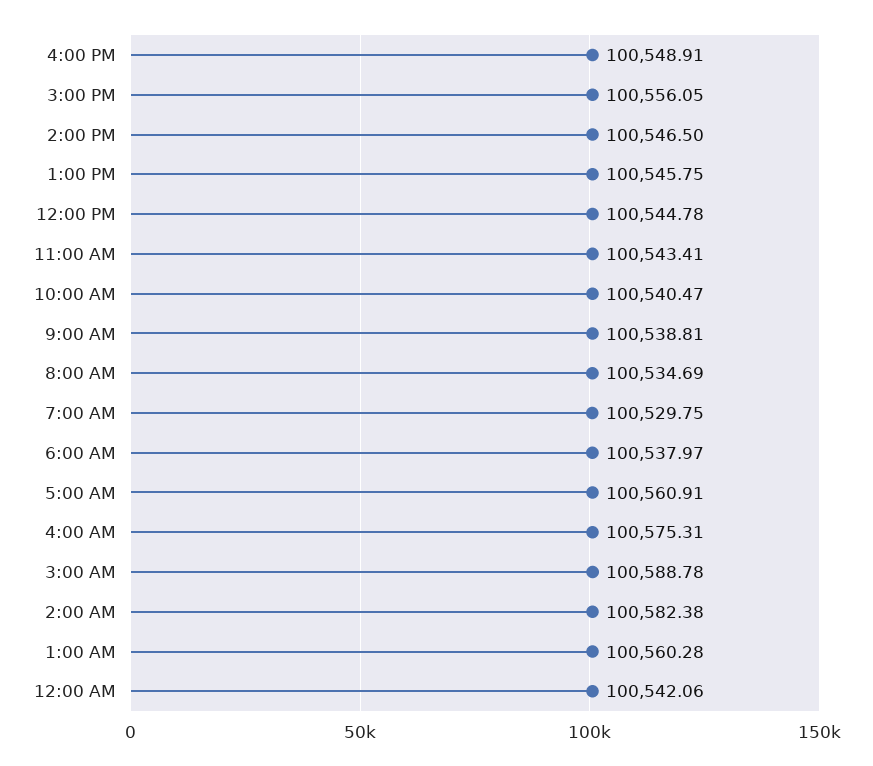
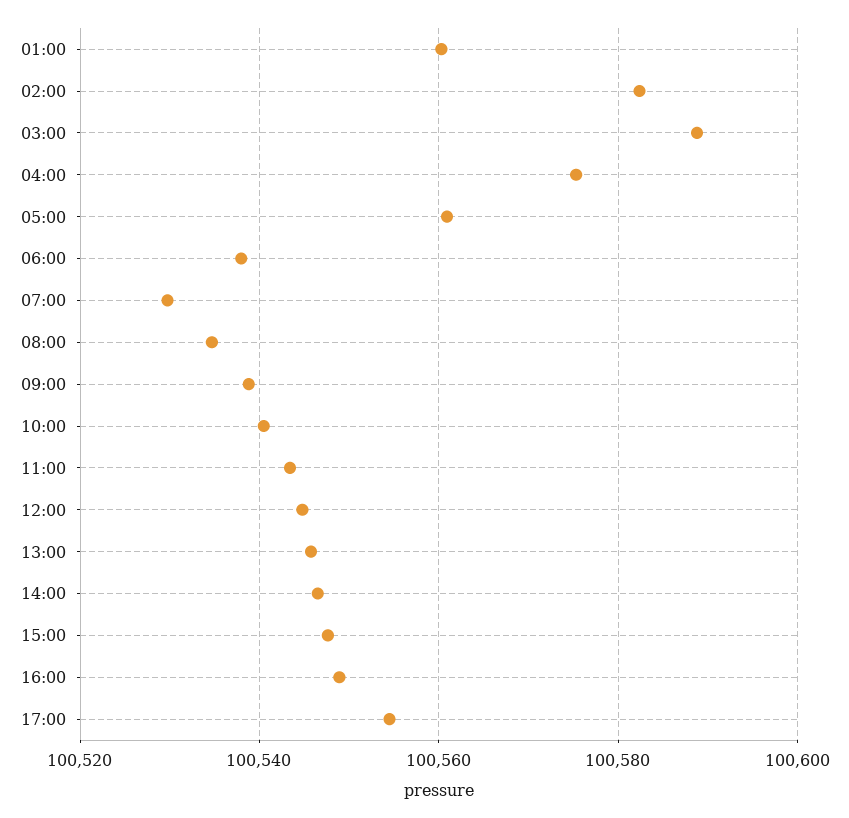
3:00 PM: 100556.05 -> 100548
12:00 AM: 100542.06 -> none
17:00: none -> 100554

